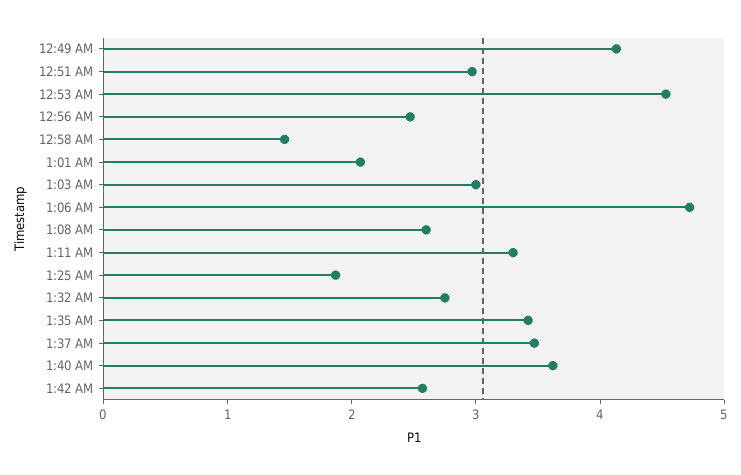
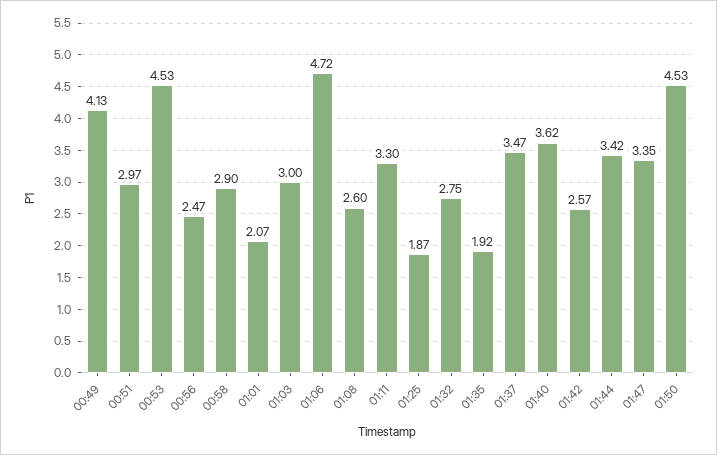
12:58 AM: 1.4 -> 2.9
1:35 AM: 3.4 -> 1.92
01:44: none -> 3.42
01:47: none -> 3.35
01:50: none -> 4.53

